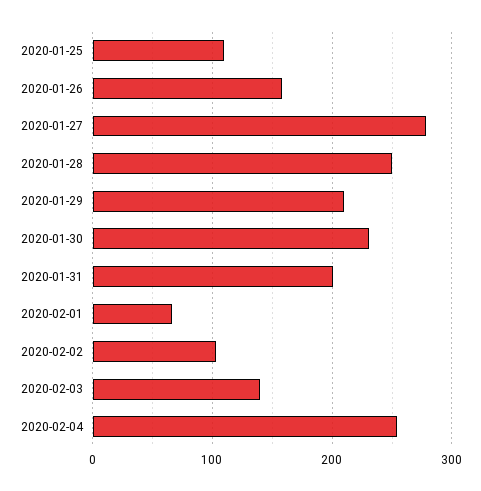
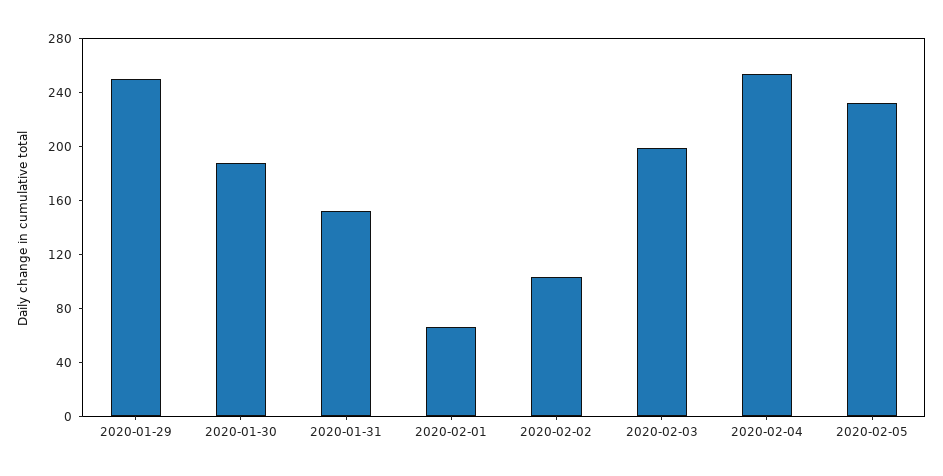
2020-01-25: 110 -> none
2020-01-26: 160 -> none
2020-01-27: 280 -> none
2020-01-28: 250 -> none
2020-01-29: 210 -> 250
2020-01-30: 230 -> 190
2020-01-31: 200 -> 150
2020-02-03: 140 -> 200
2020-02-05: none -> 230

